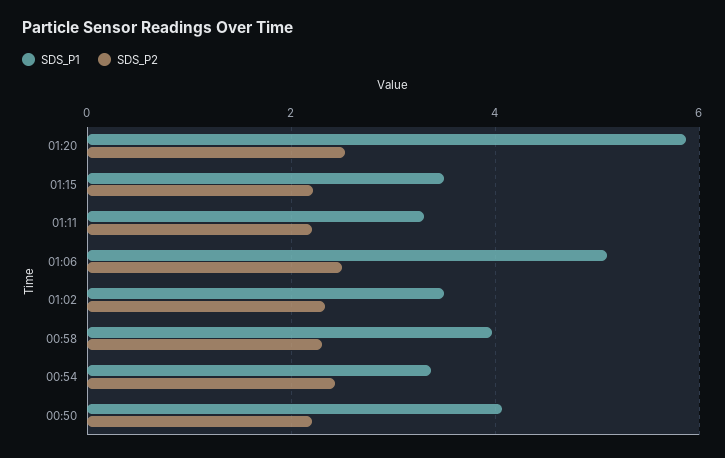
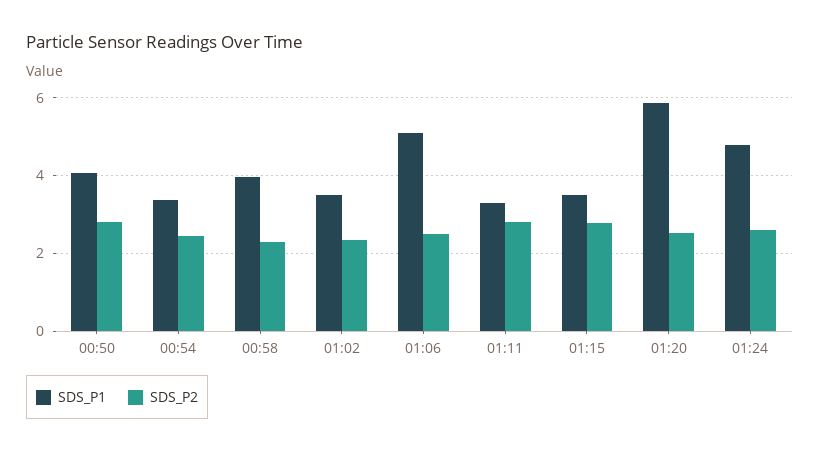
SDS_P2, 01:15: 2.2 -> 2.8
SDS_P2, 01:11: 2.2 -> 2.8
SDS_P2, 00:50: 2.2 -> 2.8
SDS_P1, 01:24: none -> 4.8
SDS_P2, 01:24: none -> 2.6

